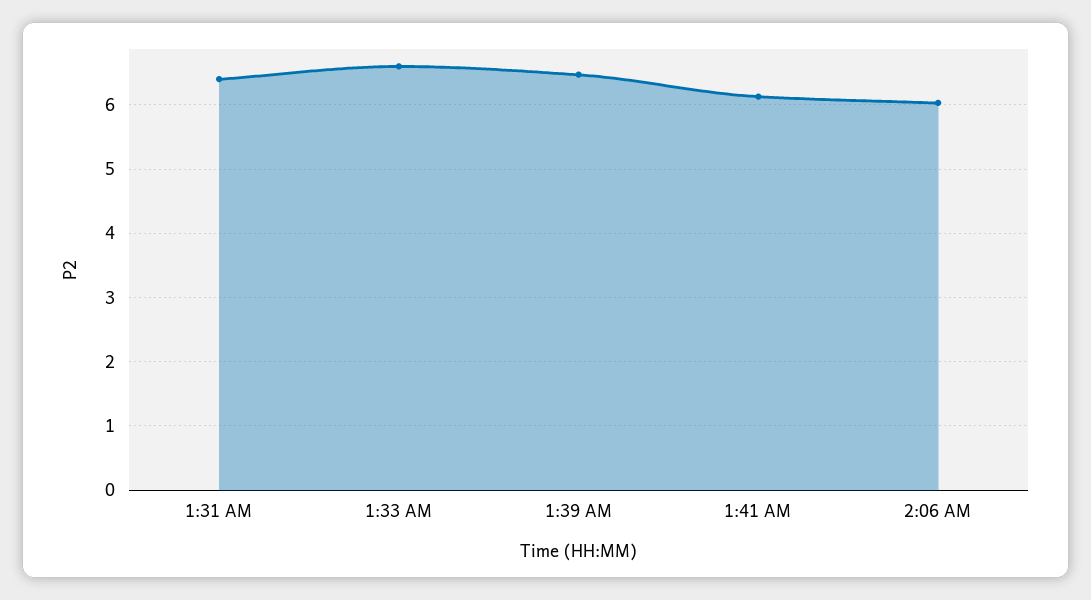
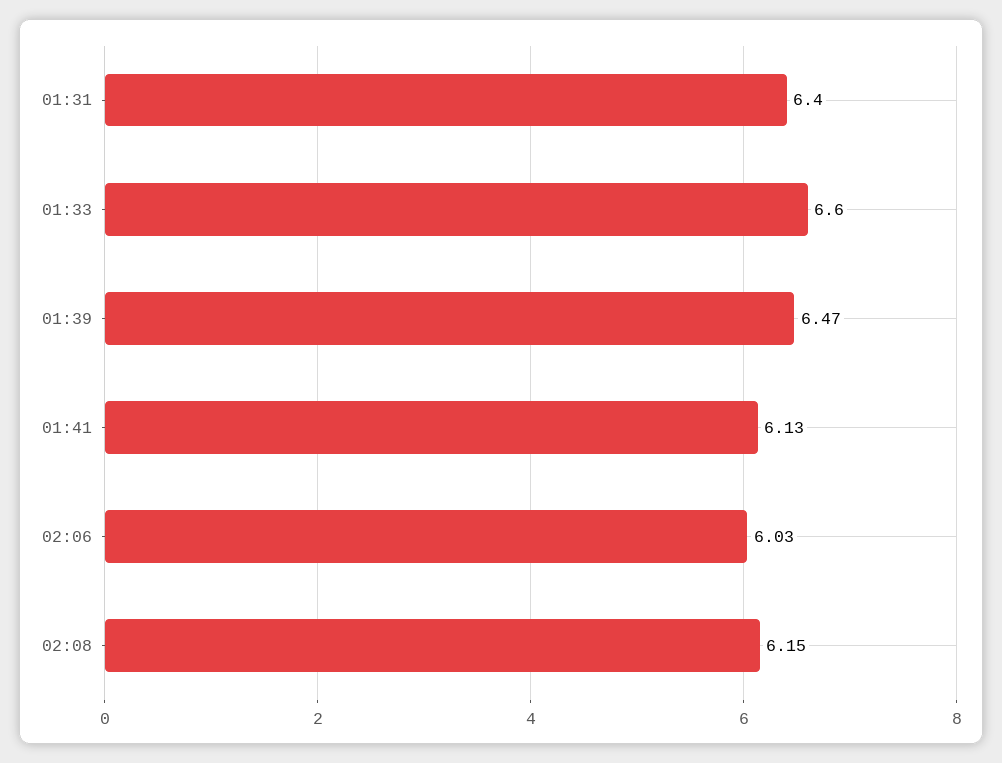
02:08: none -> 6.15

